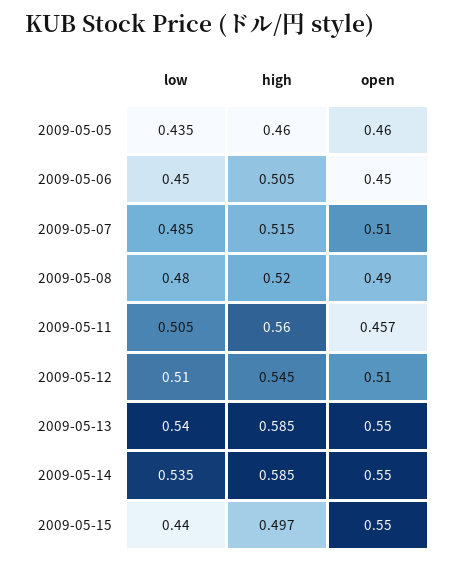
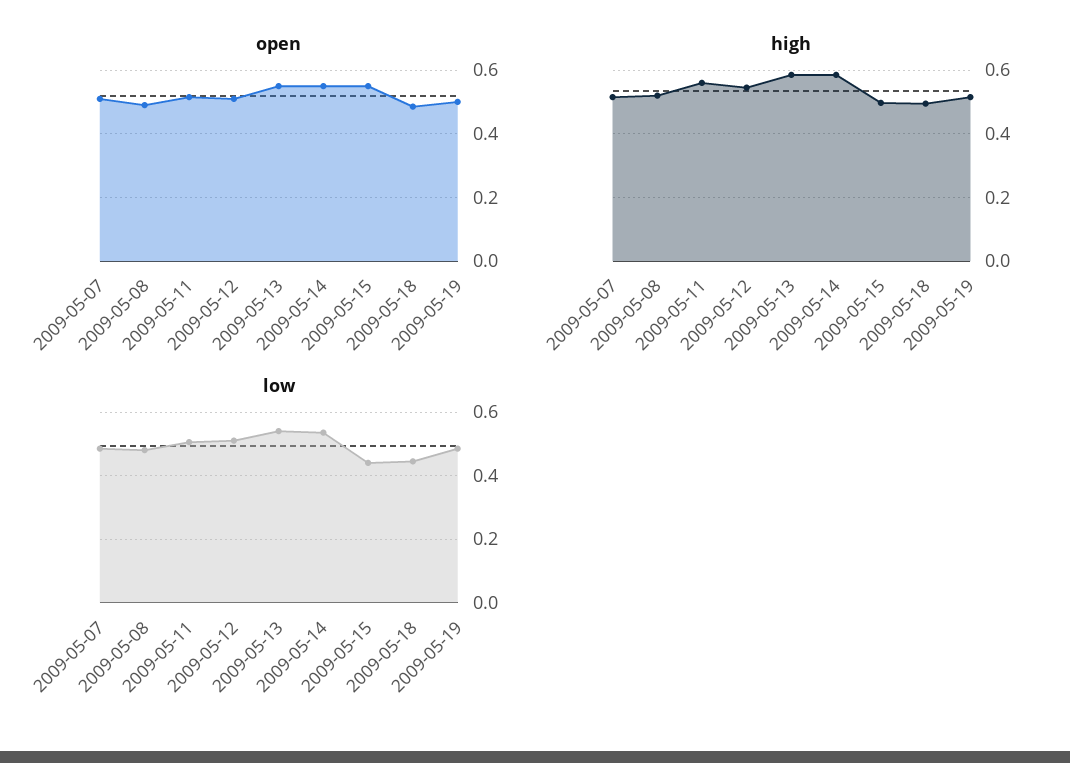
low, 2009-05-05: 0.435 -> none
high, 2009-05-05: 0.46 -> none
open, 2009-05-05: 0.46 -> none
low, 2009-05-06: 0.45 -> none
high, 2009-05-06: 0.505 -> none
open, 2009-05-06: 0.45 -> none
open, 2009-05-11: 0.457 -> 0.52
open, 2009-05-18: none -> 0.48
open, 2009-05-19: none -> 0.5
high, 2009-05-18: none -> 0.5
high, 2009-05-19: none -> 0.52
low, 2009-05-18: none -> 0.44
low, 2009-05-19: none -> 0.48

